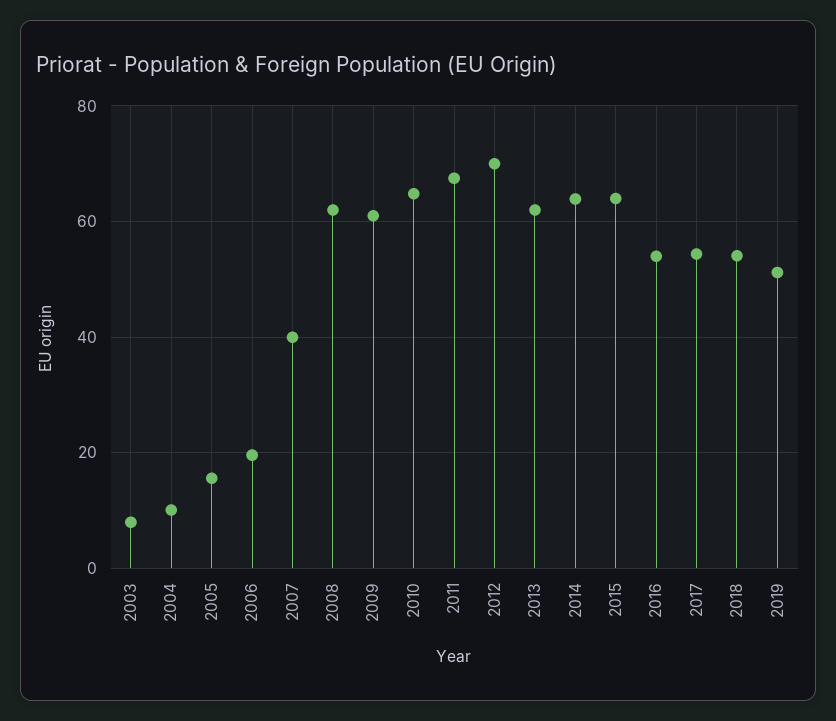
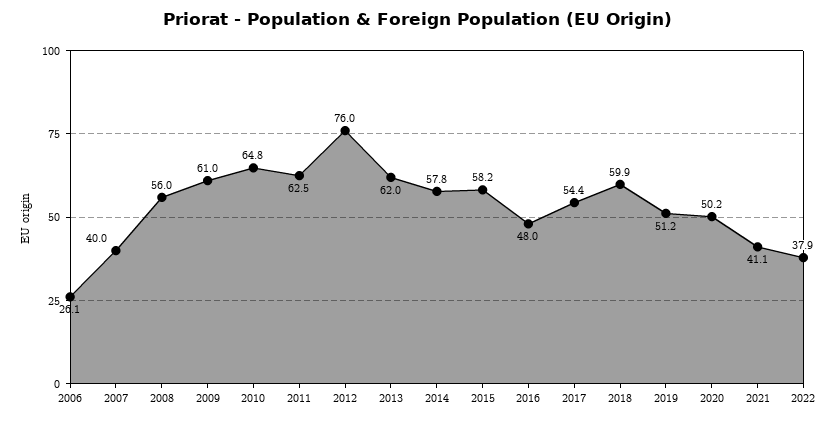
2003: 8 -> none
2004: 10 -> none
2005: 16 -> none
2006: 20 -> 26.1
2008: 62 -> 56
2011: 68 -> 62.5
2012: 70 -> 76
2014: 64 -> 57.8
2015: 64 -> 58.2
2016: 54 -> 48
2018: 54 -> 59.9
2020: none -> 50.2
2021: none -> 41.1
2022: none -> 37.9

